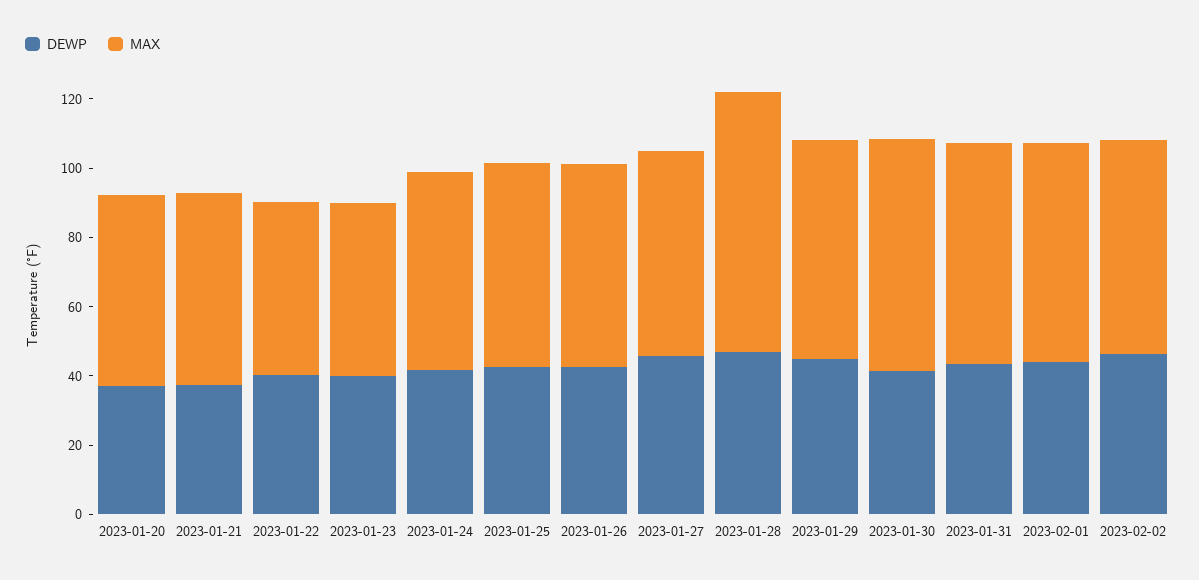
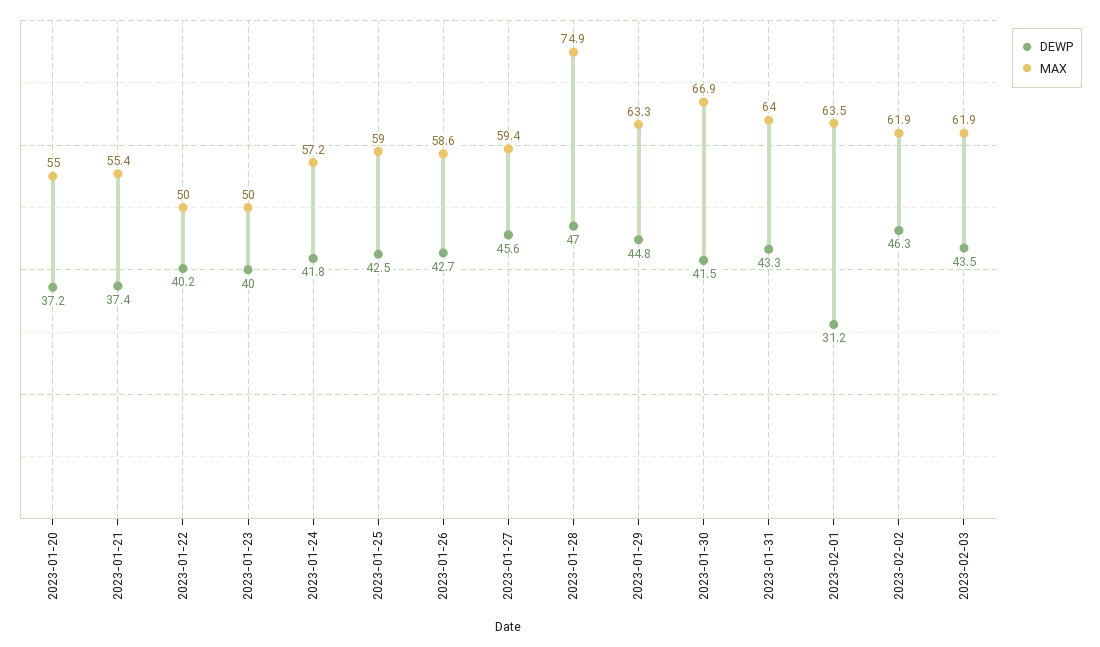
DEWP, 2023-02-01: 45 -> 31.2
DEWP, 2023-02-03: none -> 43.5
MAX, 2023-02-03: none -> 61.9

